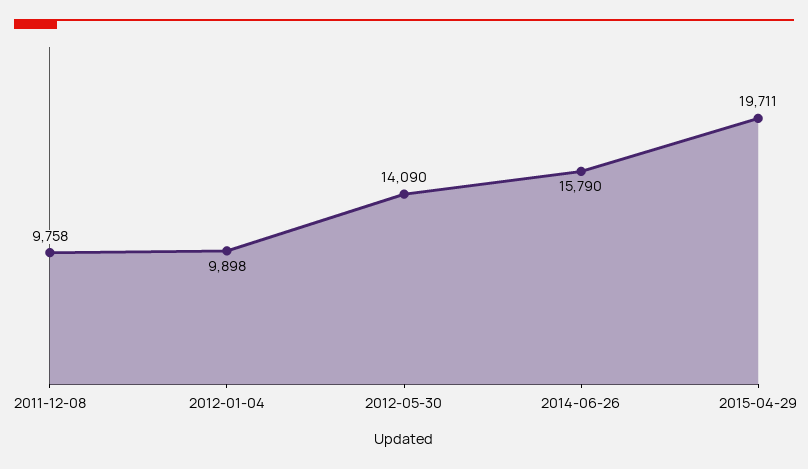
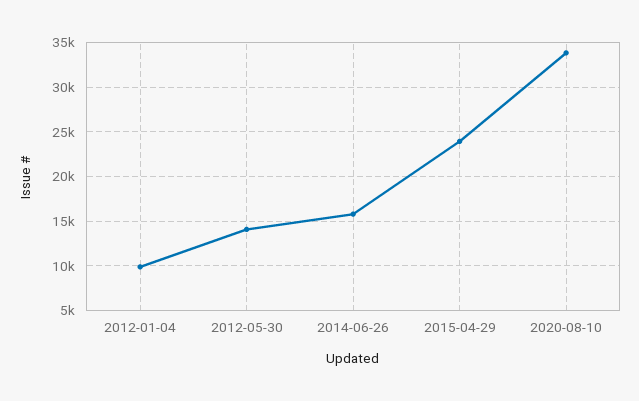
2011-12-08: 9758 -> none
2015-04-29: 19711 -> 24000
2020-08-10: none -> 34000

